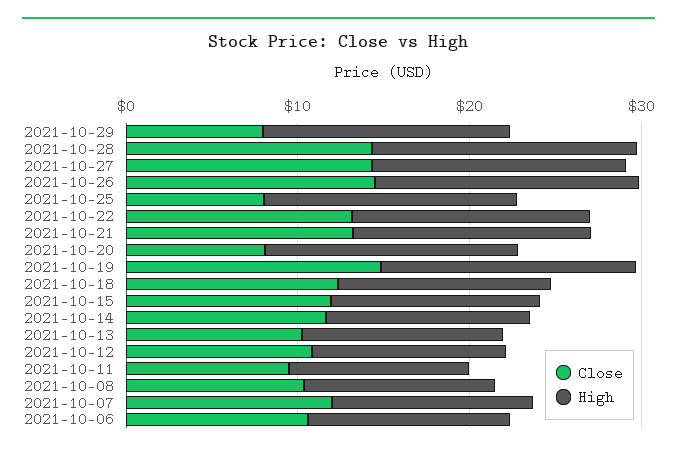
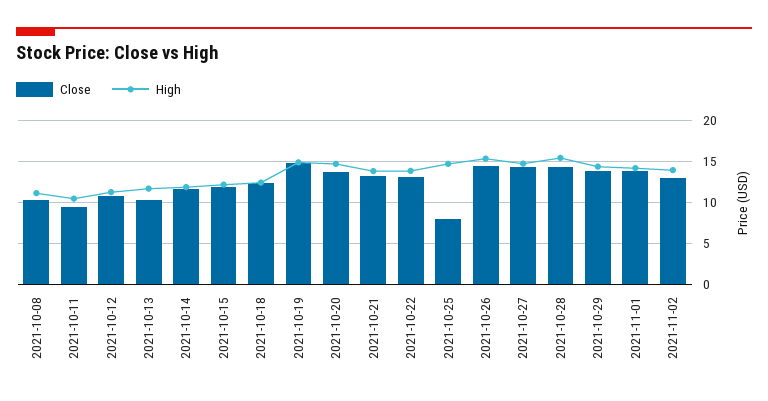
Close, 2021-10-29: 8 -> 14
Close, 2021-10-20: 8 -> 14
Close, 2021-10-07: 12 -> none
High, 2021-10-07: 12 -> none
Close, 2021-10-06: 10 -> none
High, 2021-10-06: 12 -> none
Close, 2021-11-01: none -> 14
High, 2021-11-01: none -> 14
Close, 2021-11-02: none -> 13
High, 2021-11-02: none -> 14

